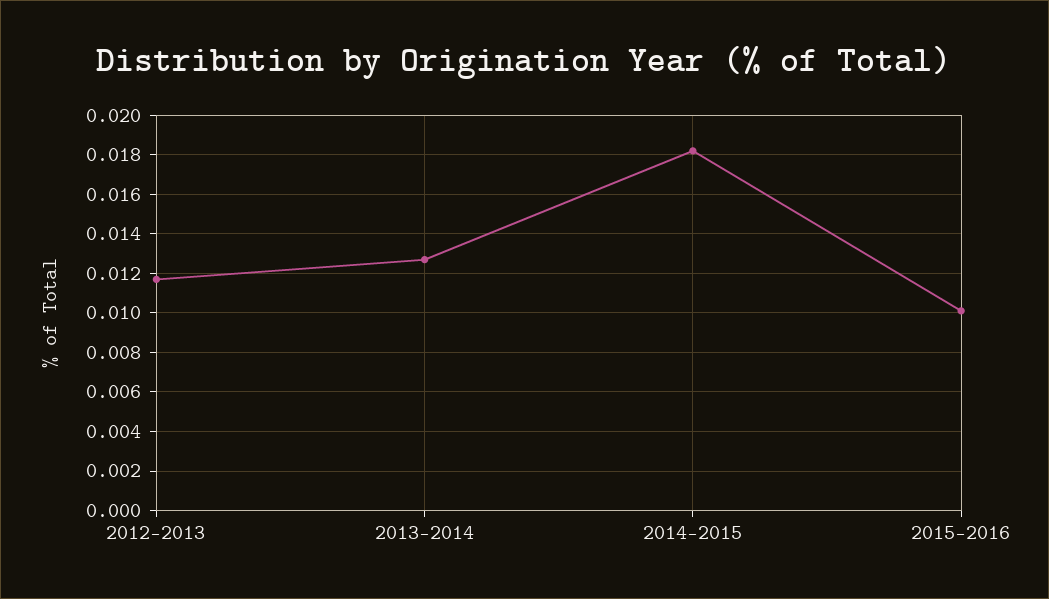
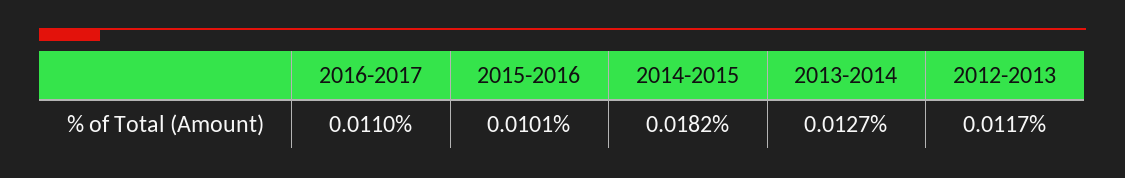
2016-2017: none -> 0.011

